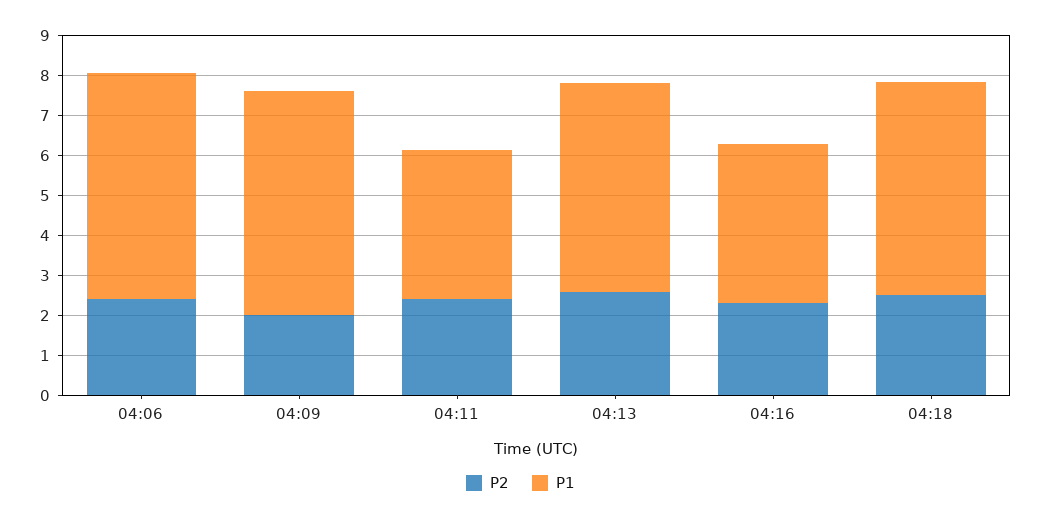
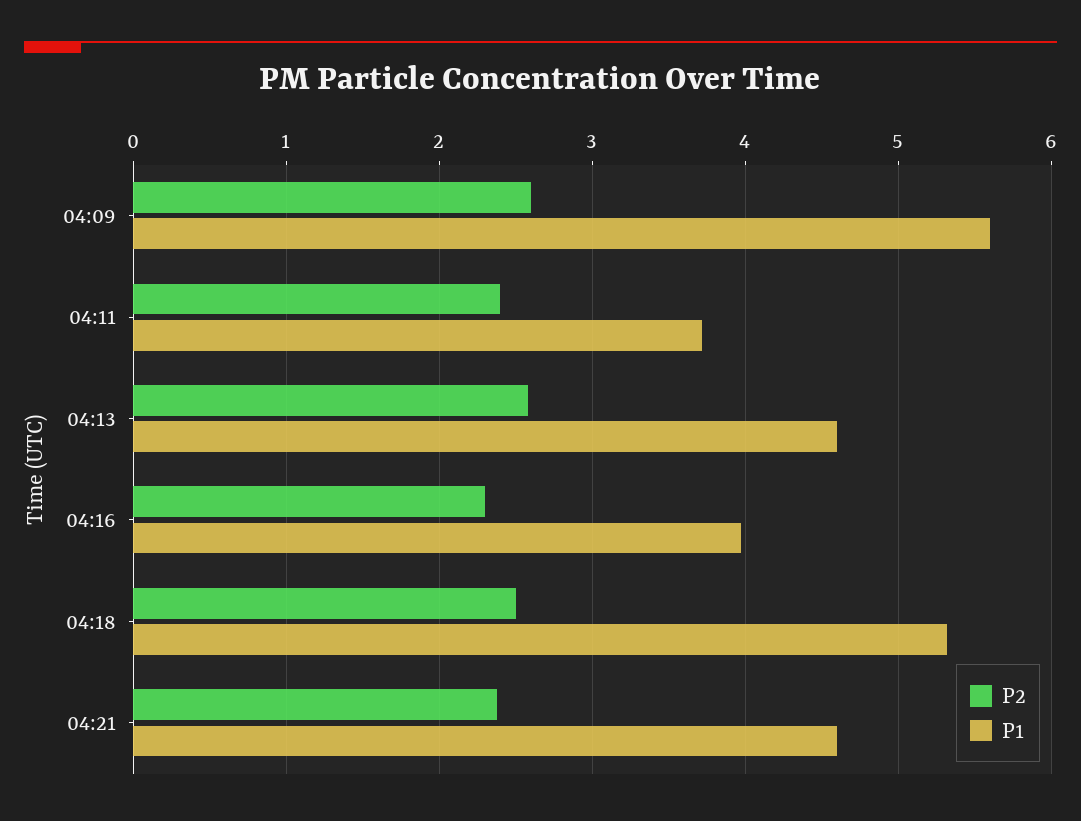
P2, 04:06: 2.4 -> none
P1, 04:06: 5.6 -> none
P2, 04:09: 2 -> 2.6
P1, 04:13: 5.2 -> 4.6
P2, 04:21: none -> 2.4
P1, 04:21: none -> 4.6

